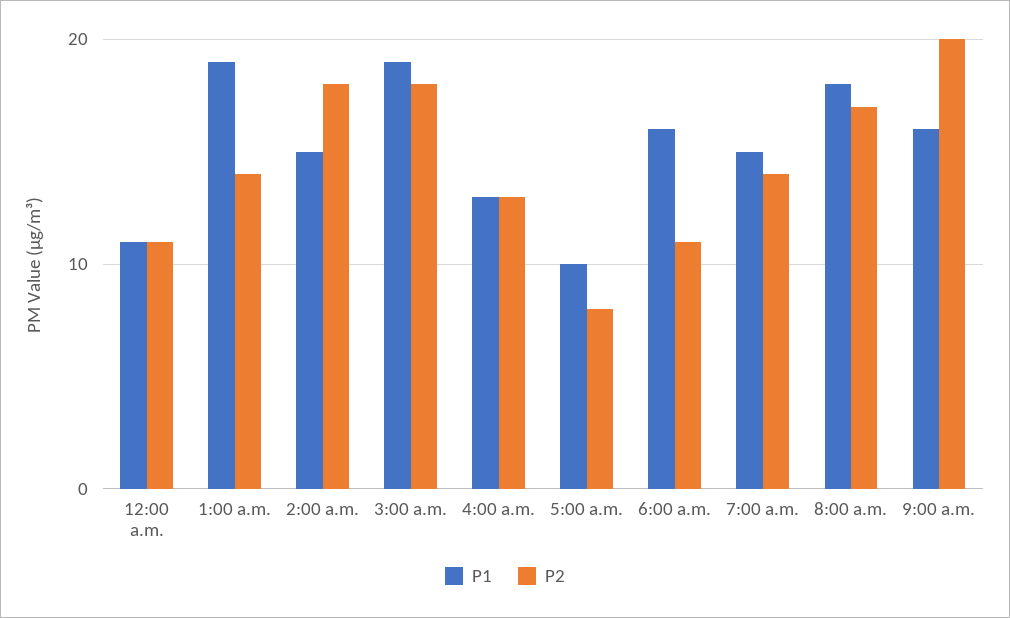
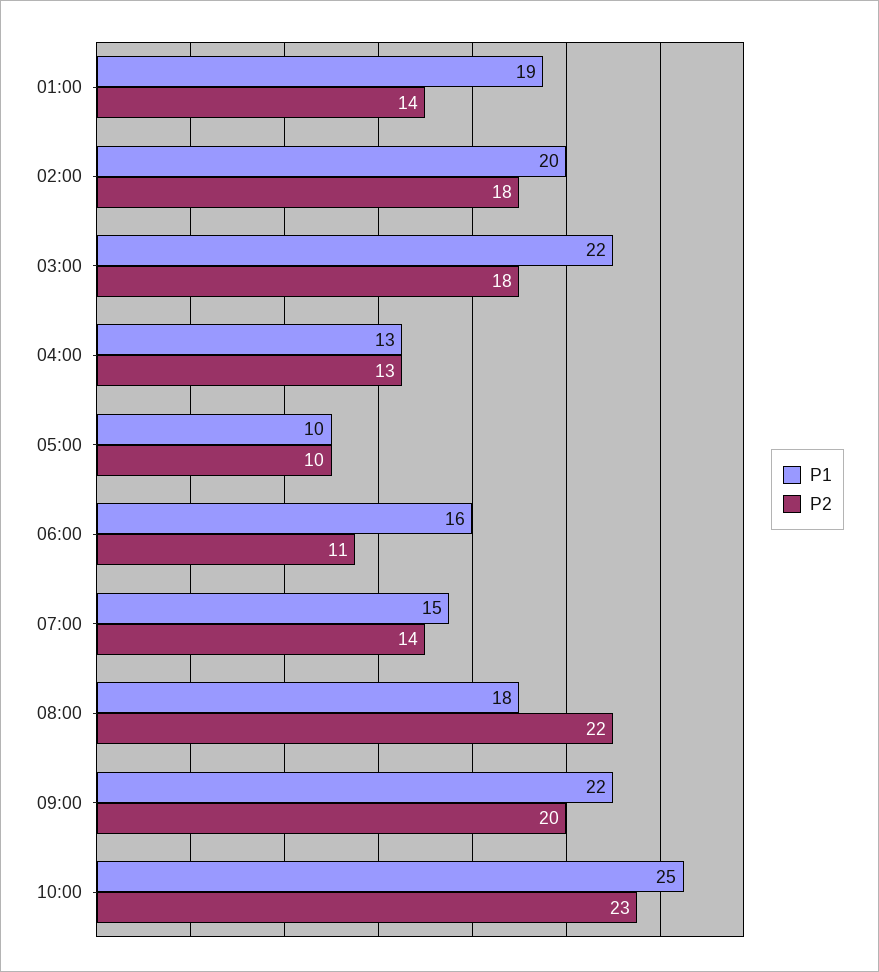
P1, 12:00 a.m.: 11 -> none
P2, 12:00 a.m.: 11 -> none
P1, 2:00 a.m.: 15 -> 20
P1, 3:00 a.m.: 19 -> 22
P2, 5:00 a.m.: 8 -> 10
P2, 8:00 a.m.: 17 -> 22
P1, 9:00 a.m.: 16 -> 22
P1, 10:00: none -> 25
P2, 10:00: none -> 23

